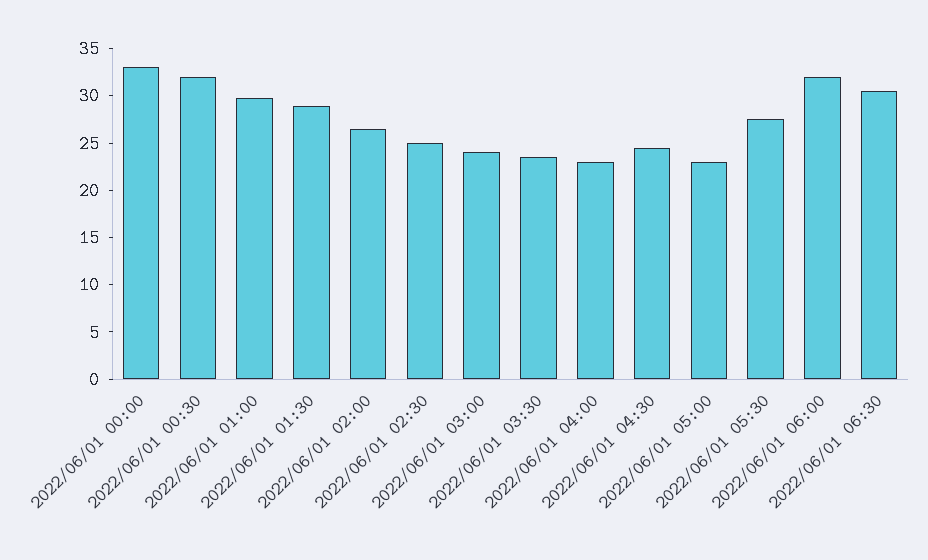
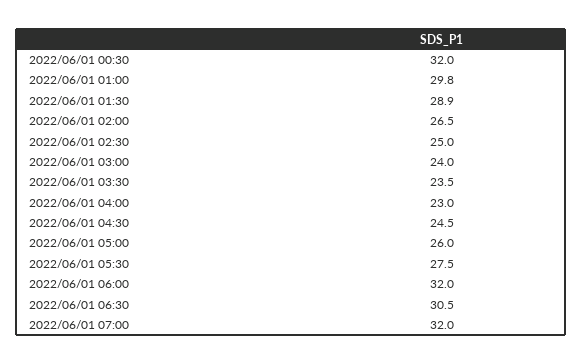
2022/06/01 00:00: 33 -> none
2022/06/01 05:00: 23 -> 26
2022/06/01 07:00: none -> 32

